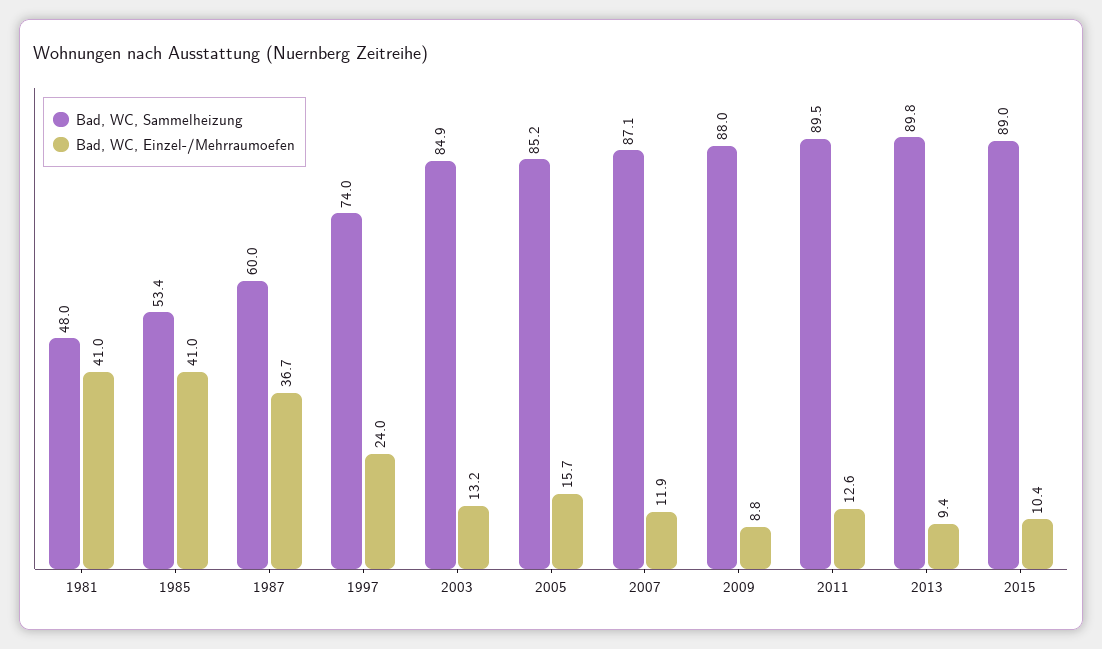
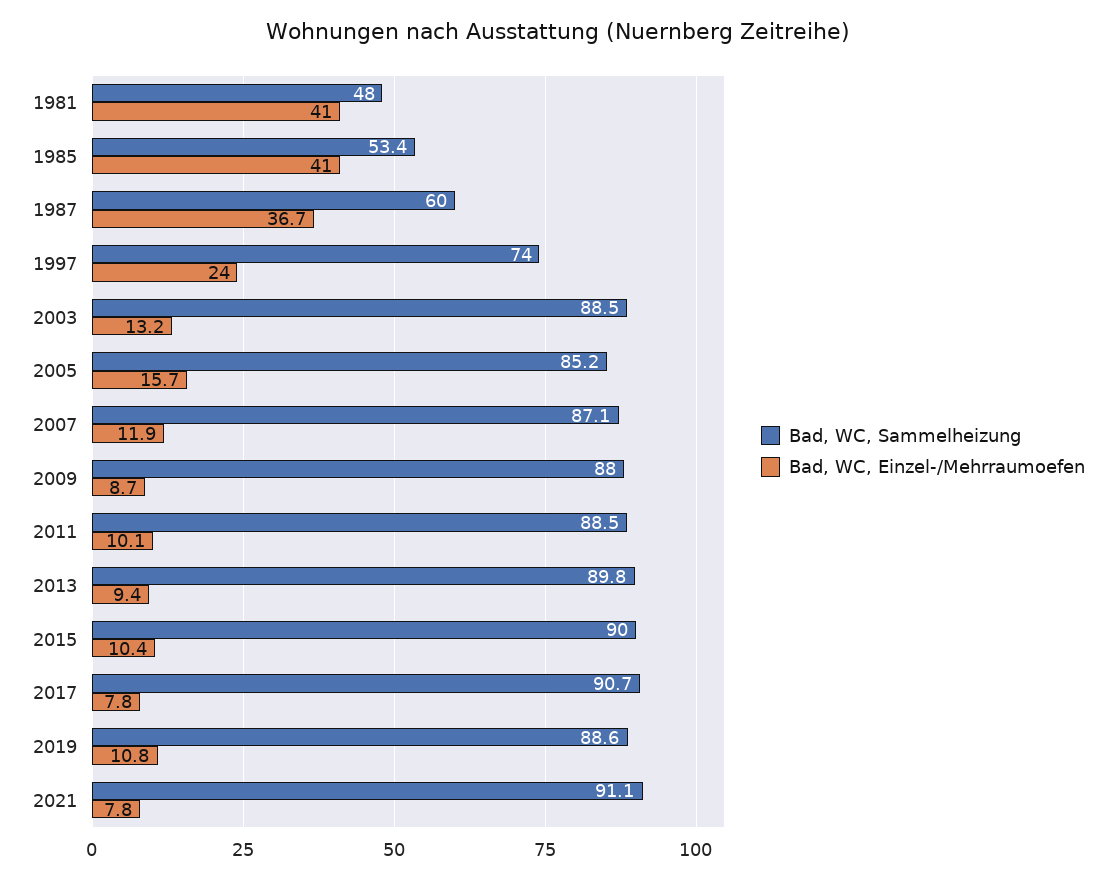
Bad, WC, Sammelheizung, 2003: 84.9 -> 88.5
Bad, WC, Einzel-/Mehrraumoefen, 2009: 8.8 -> 8.7
Bad, WC, Sammelheizung, 2011: 89.5 -> 88.5
Bad, WC, Einzel-/Mehrraumoefen, 2011: 12.6 -> 10.1
Bad, WC, Sammelheizung, 2015: 89 -> 90
Bad, WC, Sammelheizung, 2017: none -> 90.7
Bad, WC, Einzel-/Mehrraumoefen, 2017: none -> 7.8
Bad, WC, Sammelheizung, 2019: none -> 88.6
Bad, WC, Einzel-/Mehrraumoefen, 2019: none -> 10.8
Bad, WC, Sammelheizung, 2021: none -> 91.1
Bad, WC, Einzel-/Mehrraumoefen, 2021: none -> 7.8

